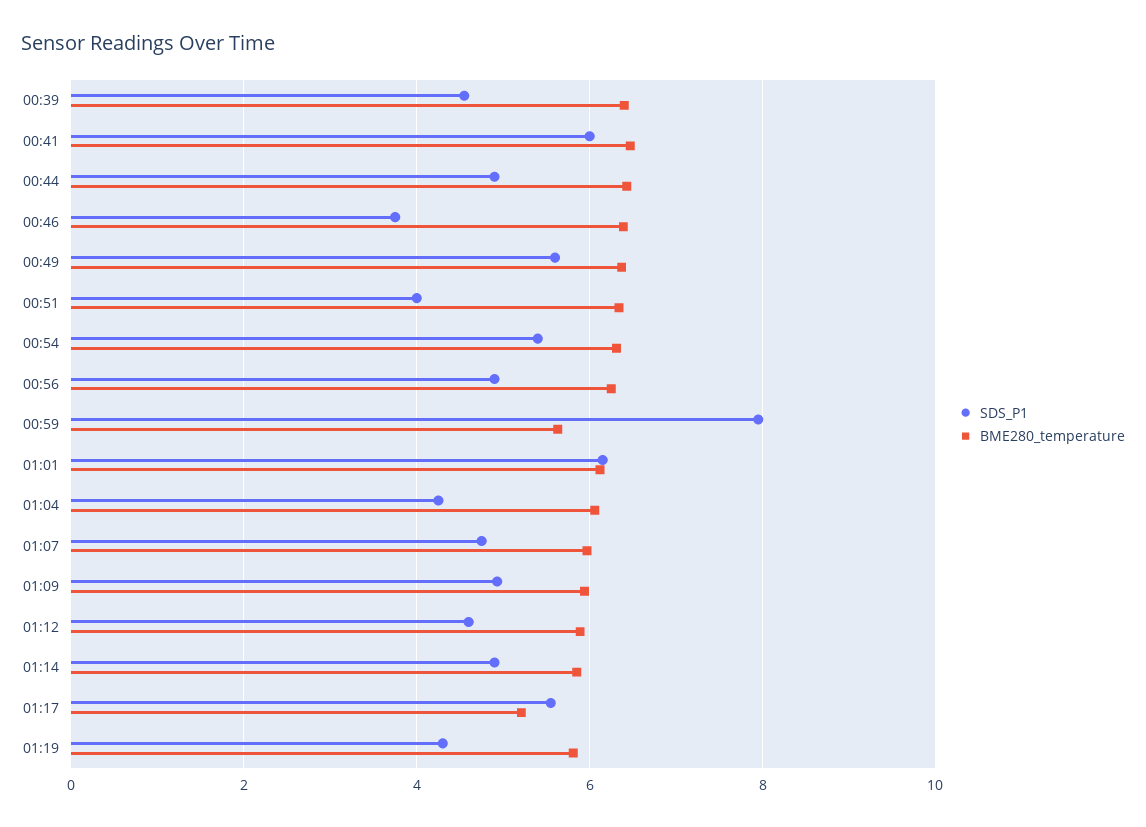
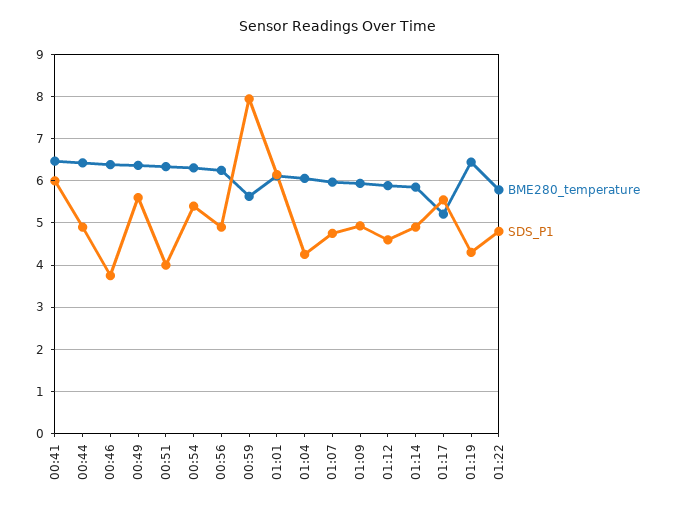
SDS_P1, 00:39: 4.6 -> none
BME280_temperature, 00:39: 6.4 -> none
BME280_temperature, 01:19: 5.8 -> 6.4
BME280_temperature, 01:22: none -> 5.8
SDS_P1, 01:22: none -> 4.8

